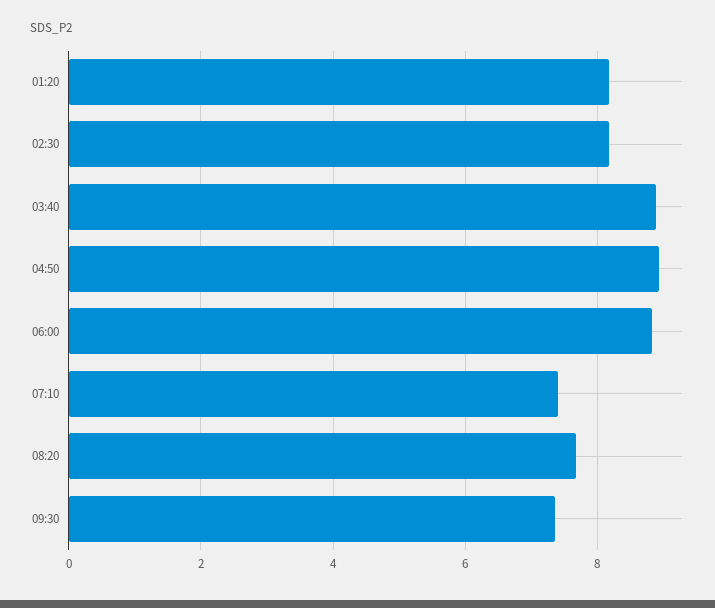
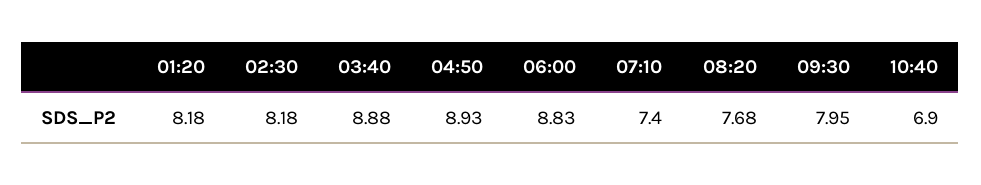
09:30: 7.4 -> 7.95
10:40: none -> 6.9

